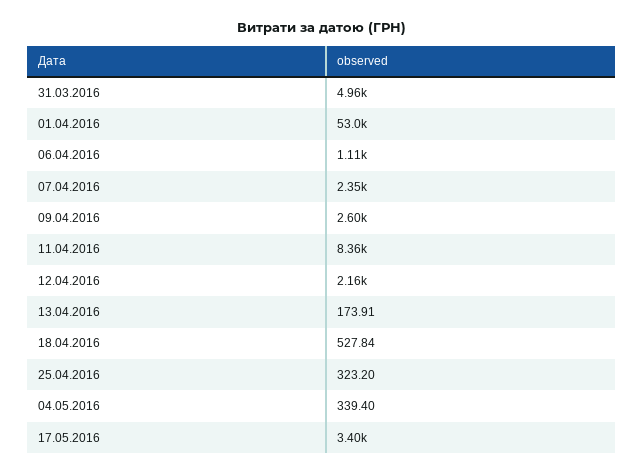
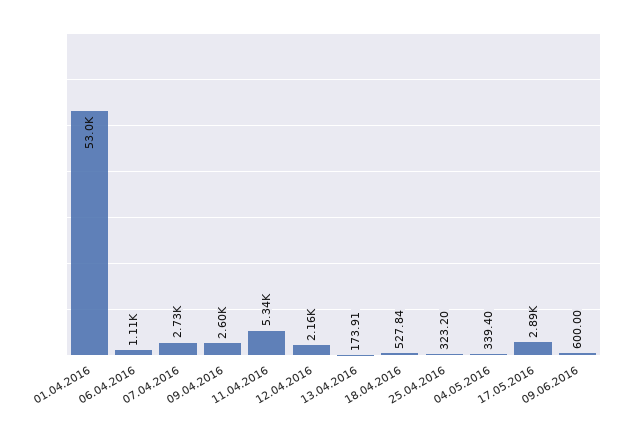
31.03.2016: 4960 -> none
07.04.2016: 2350 -> 2730
11.04.2016: 8360 -> 5340
17.05.2016: 3400 -> 2890
09.06.2016: none -> 600

